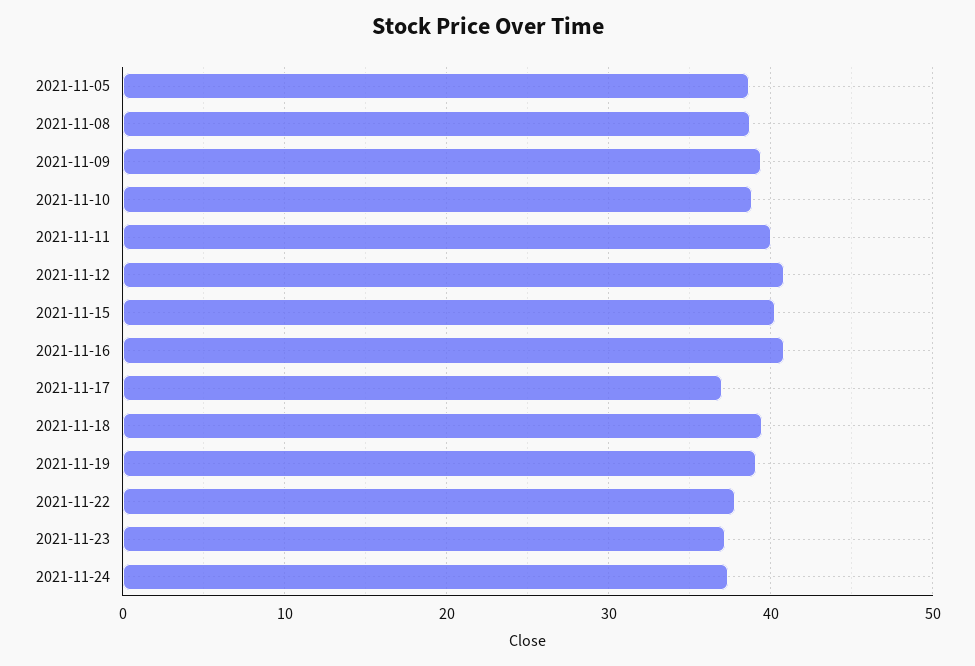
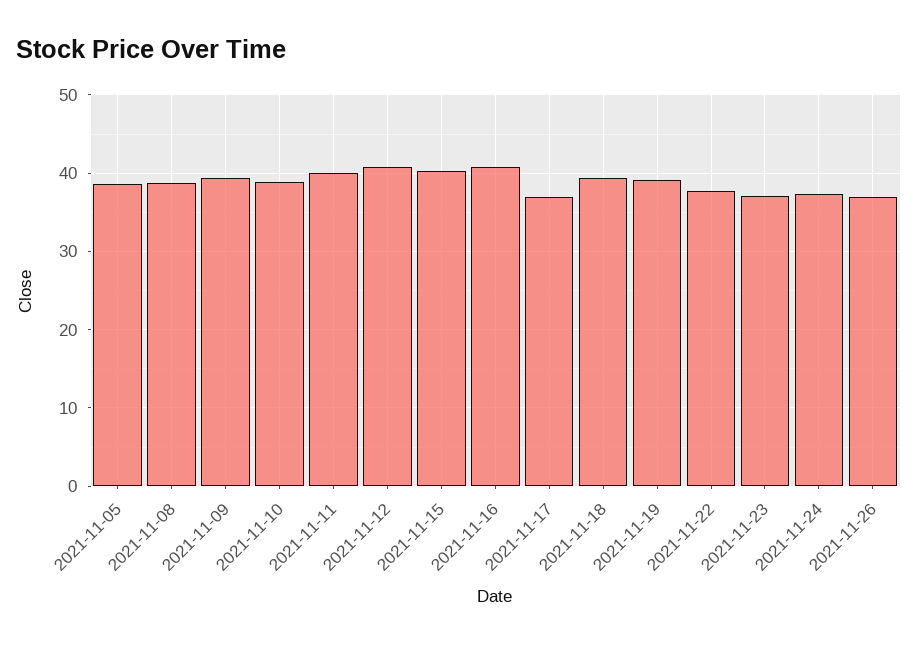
2021-11-26: none -> 37

